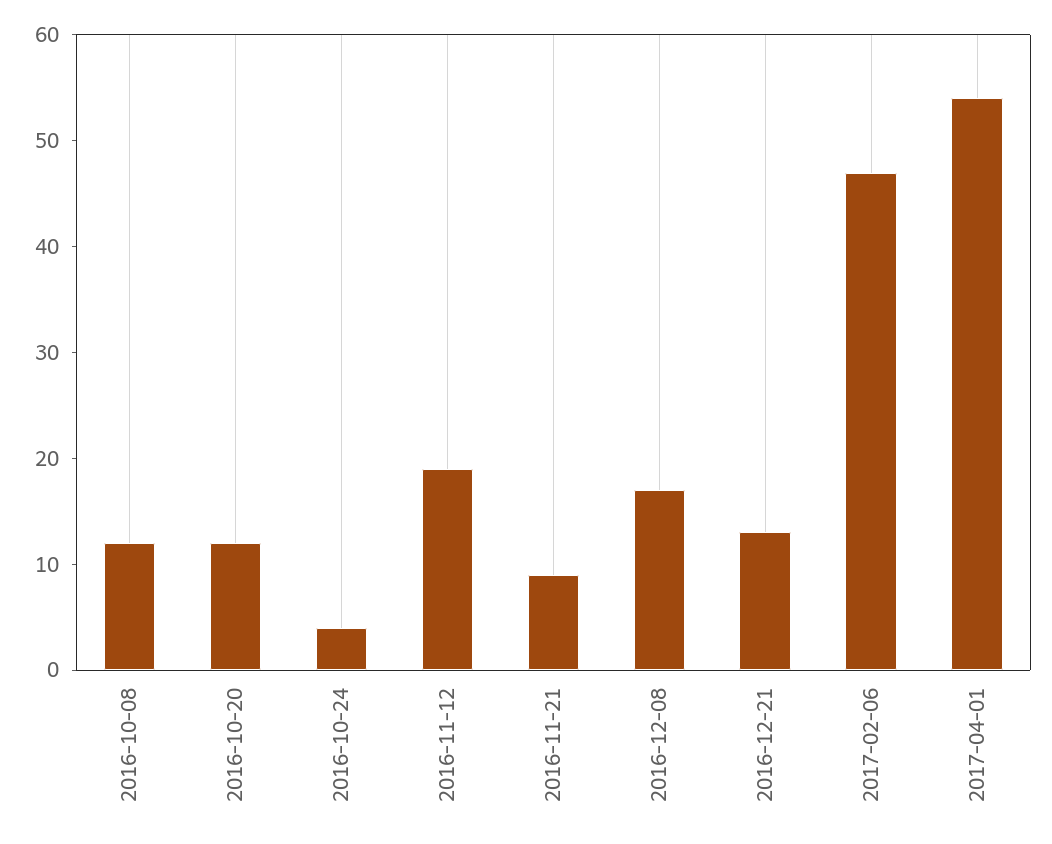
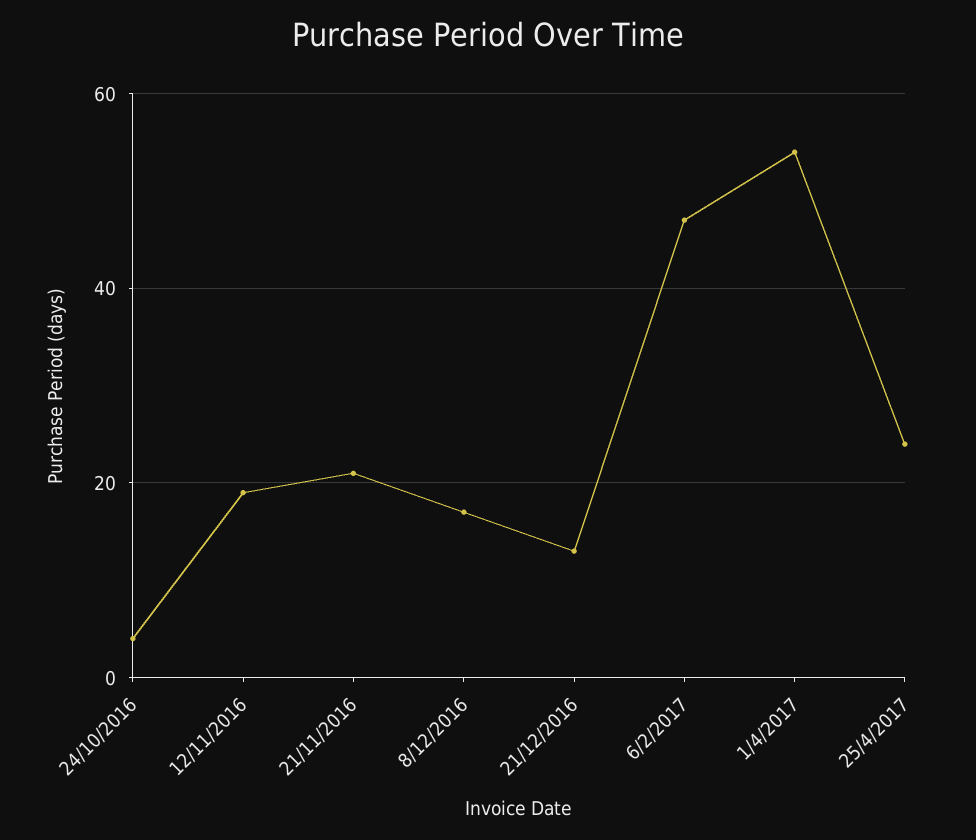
2016-10-08: 12 -> none
2016-10-20: 12 -> none
2016-11-21: 9 -> 20
25/4/2017: none -> 25

